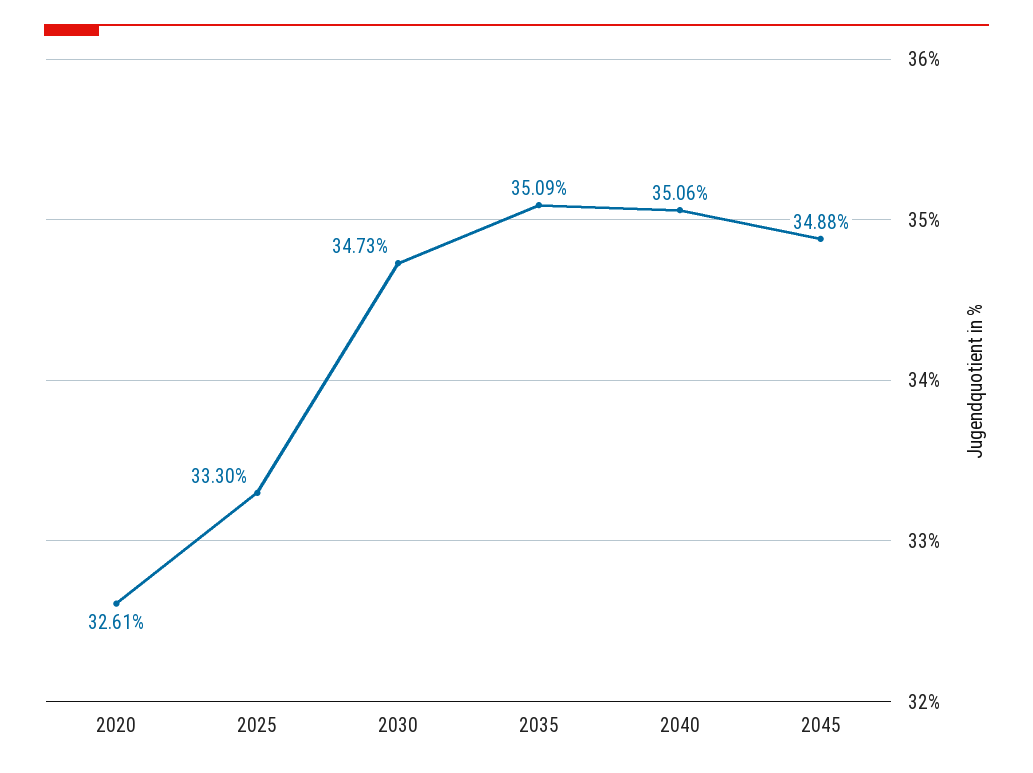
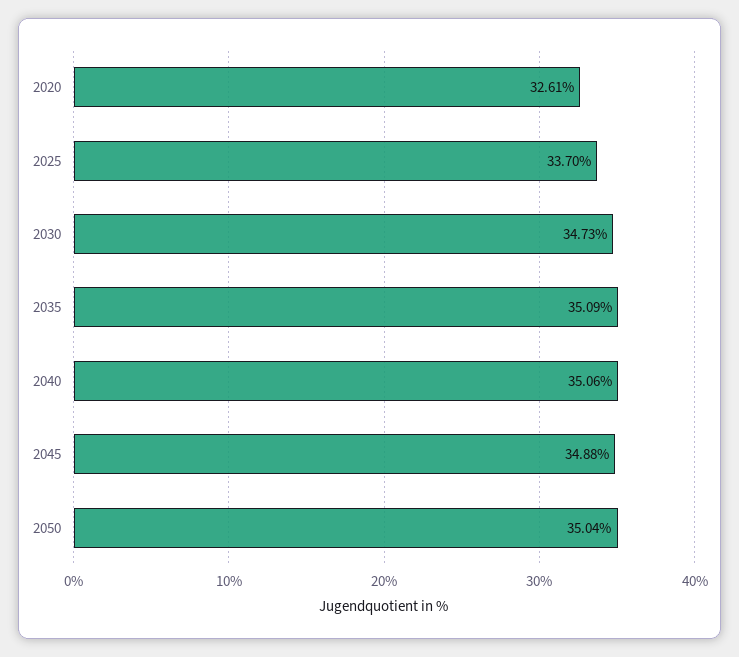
2025: 33.3 -> 33.7
2050: none -> 35.04

